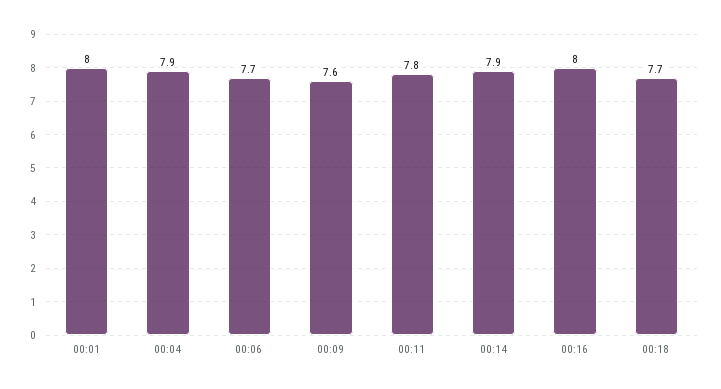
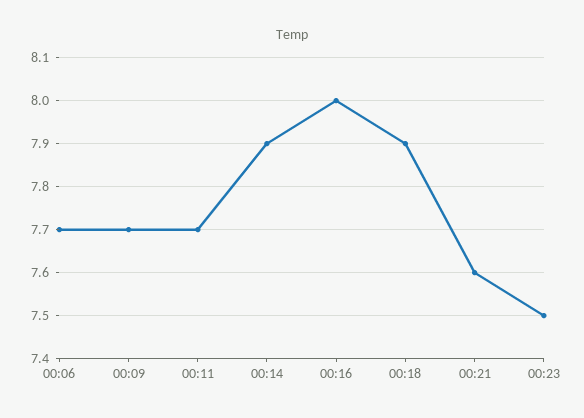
00:01: 8 -> none
00:04: 7.9 -> none
00:09: 7.6 -> 7.7
00:11: 7.8 -> 7.7
00:18: 7.7 -> 7.9
00:21: none -> 7.6
00:23: none -> 7.5

